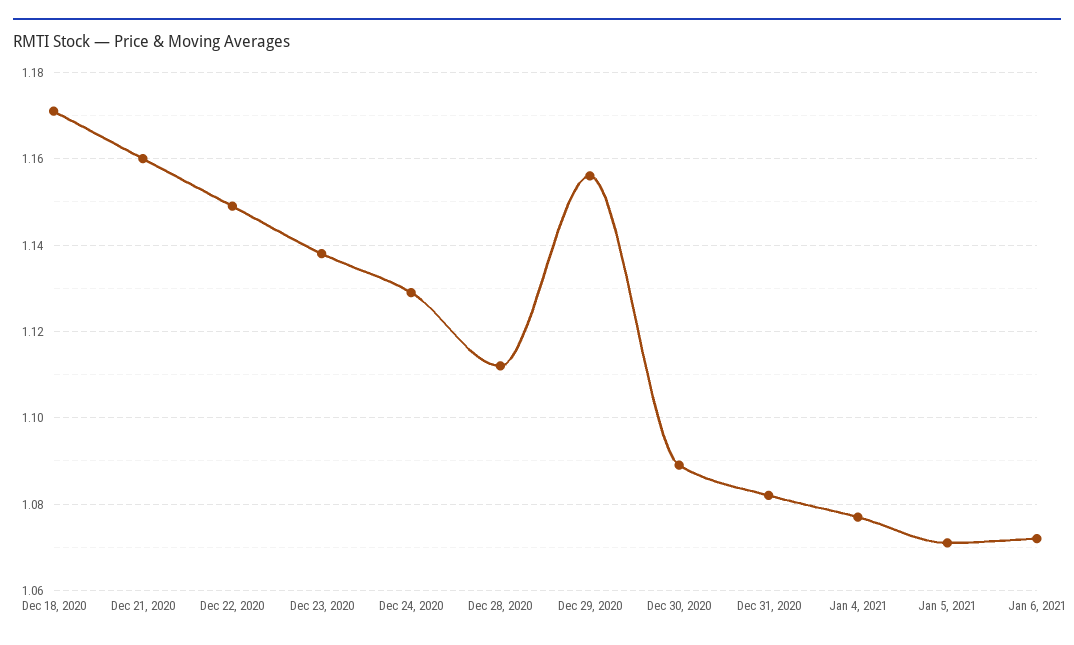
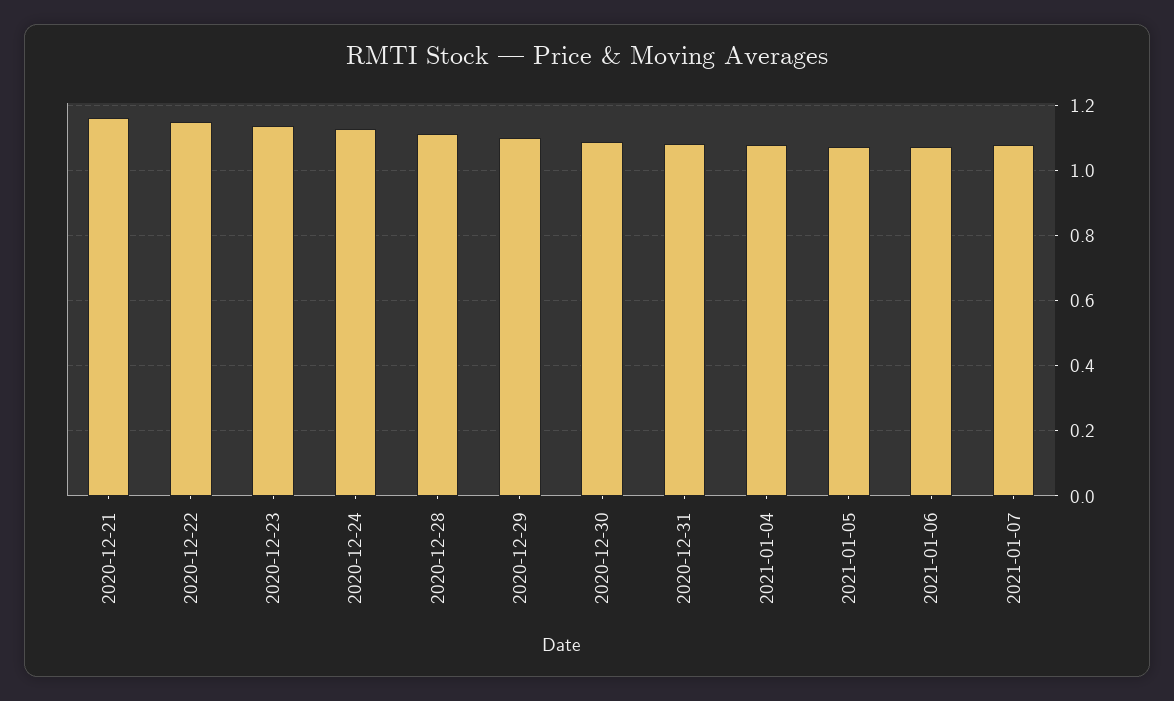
Dec 18, 2020: 1.17 -> none
Dec 29, 2020: 1.155 -> 1.1
2021-01-07: none -> 1.08

